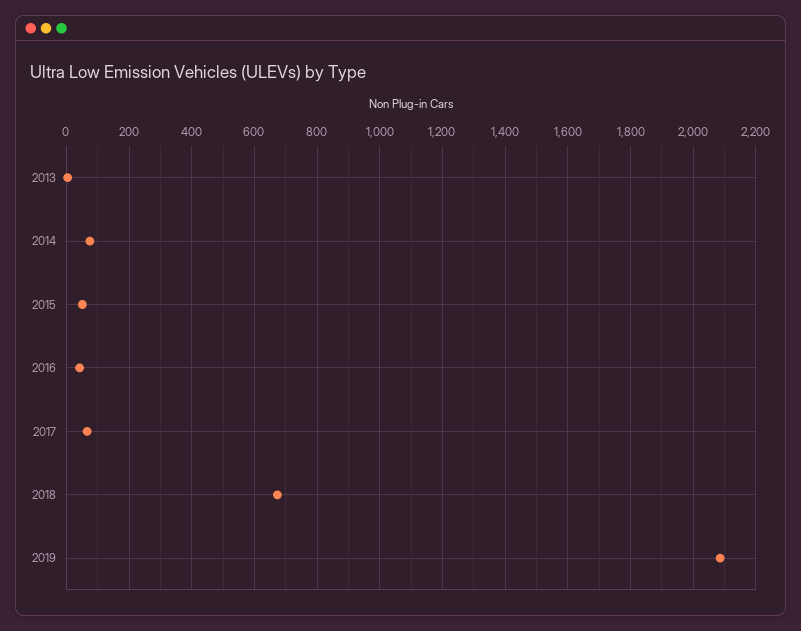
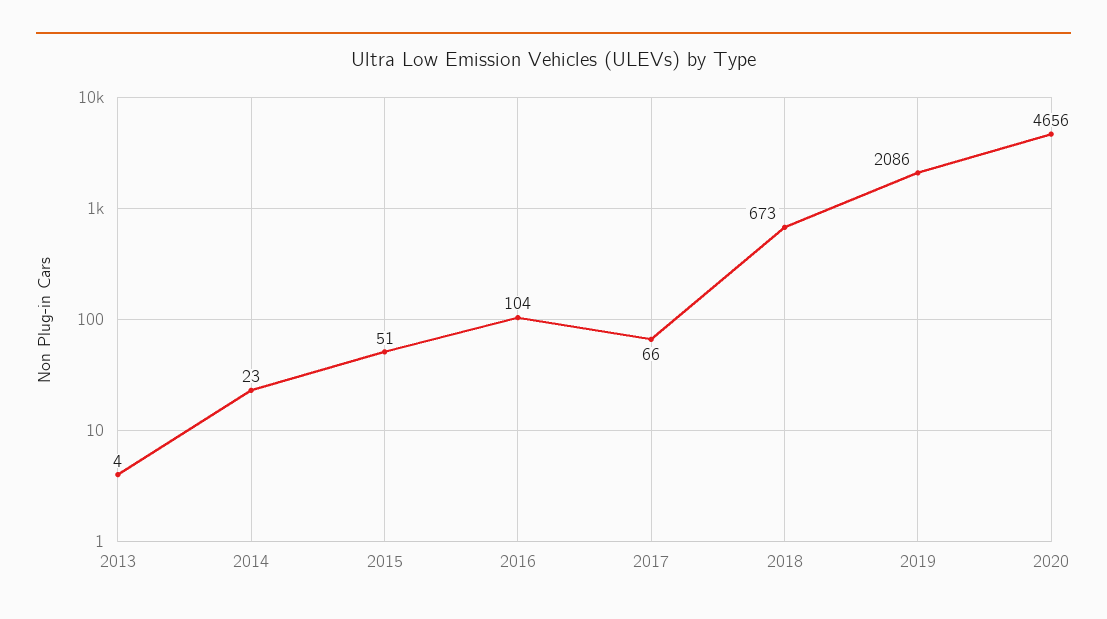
2014: 80 -> 23
2016: 40 -> 104
2020: none -> 4656

